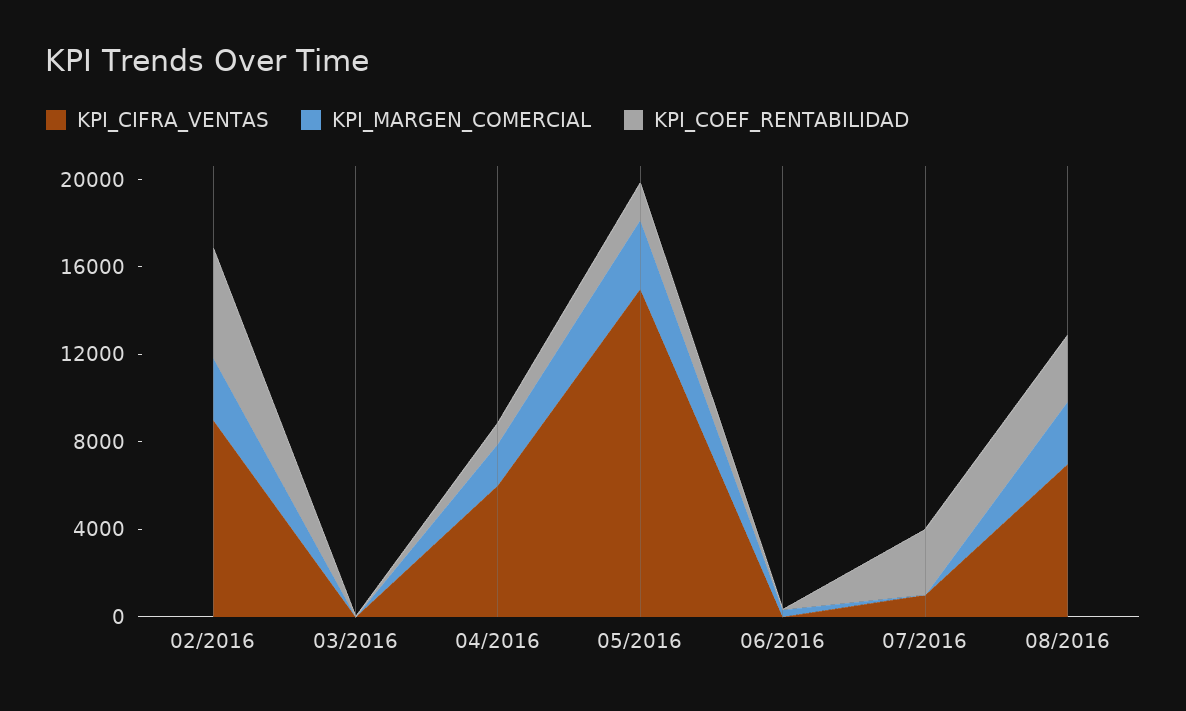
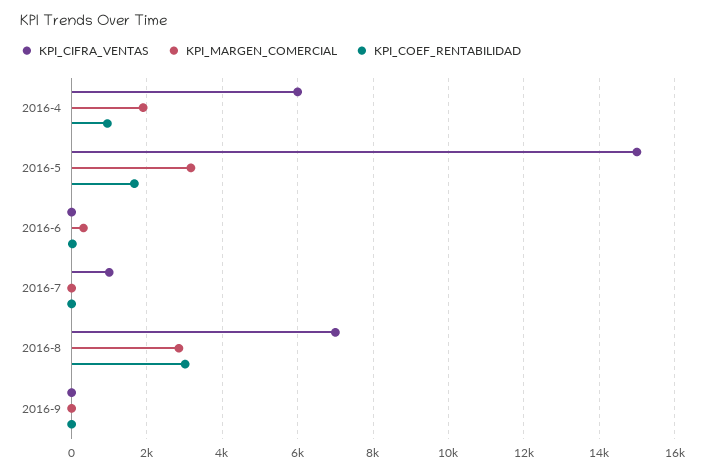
KPI_CIFRA_VENTAS, 02/2016: 9000 -> none
KPI_MARGEN_COMERCIAL, 02/2016: 3000 -> none
KPI_COEF_RENTABILIDAD, 02/2016: 5000 -> none
KPI_CIFRA_VENTAS, 03/2016: 0 -> none
KPI_MARGEN_COMERCIAL, 03/2016: 0 -> none
KPI_COEF_RENTABILIDAD, 03/2016: 0 -> none
KPI_COEF_RENTABILIDAD, 07/2016: 3000 -> 0
KPI_CIFRA_VENTAS, 2016-9: none -> 0
KPI_MARGEN_COMERCIAL, 2016-9: none -> 0
KPI_COEF_RENTABILIDAD, 2016-9: none -> 0

